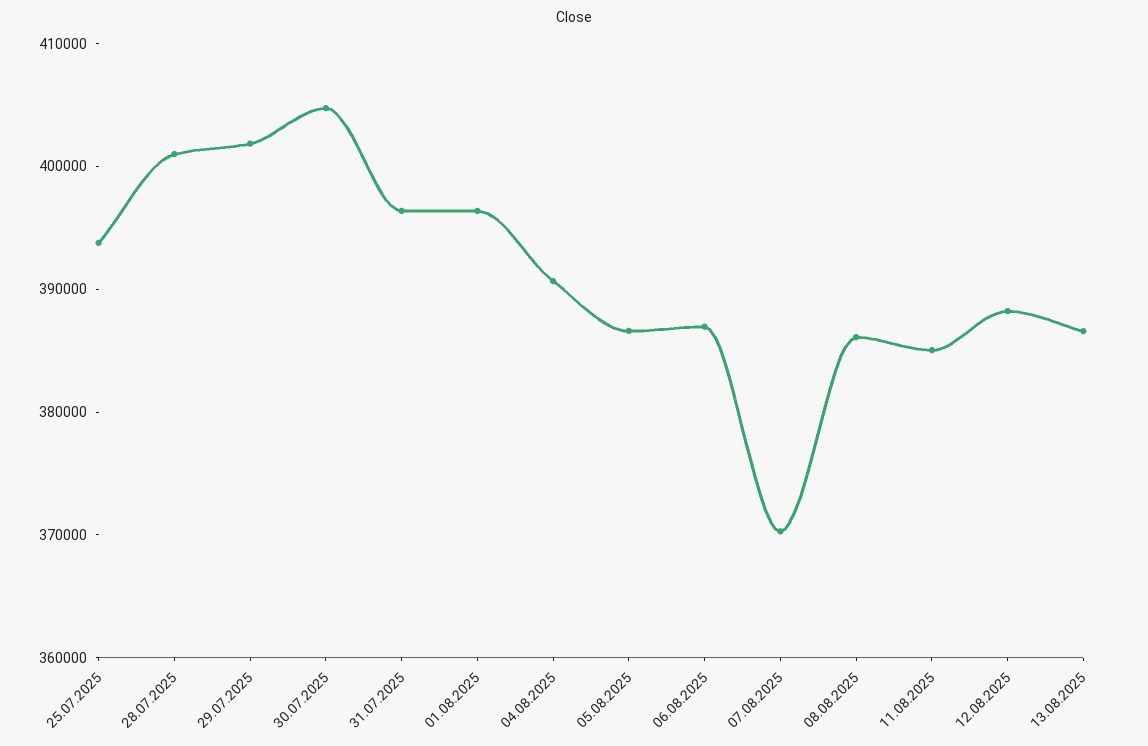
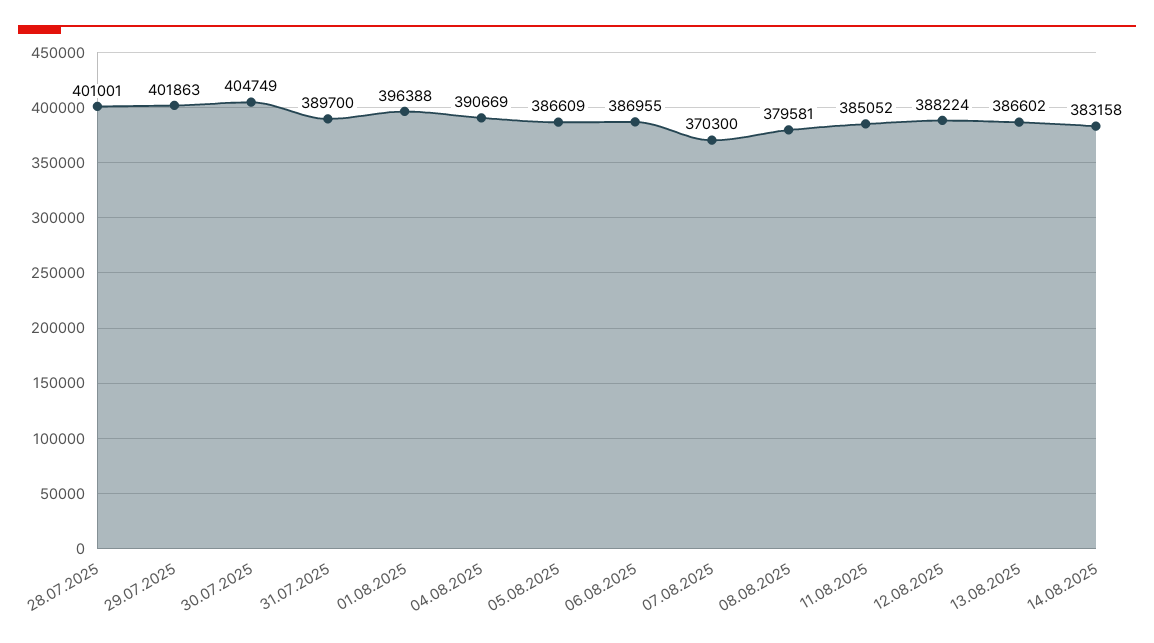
25.07.2025: 394000 -> none
31.07.2025: 396000 -> 389700
08.08.2025: 386000 -> 379581
14.08.2025: none -> 383158

